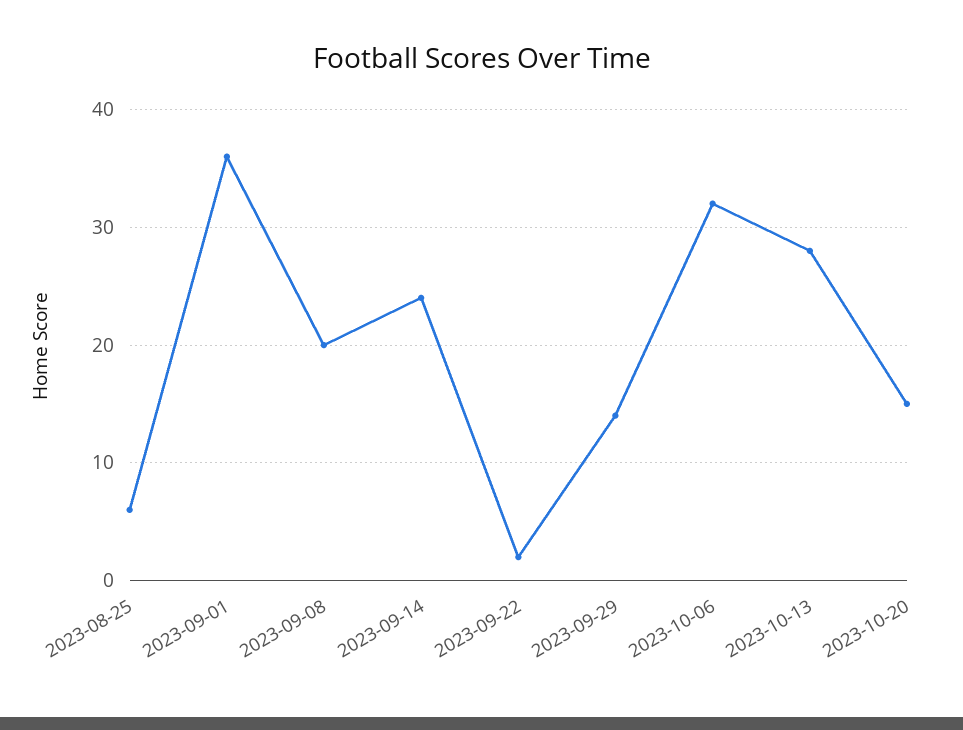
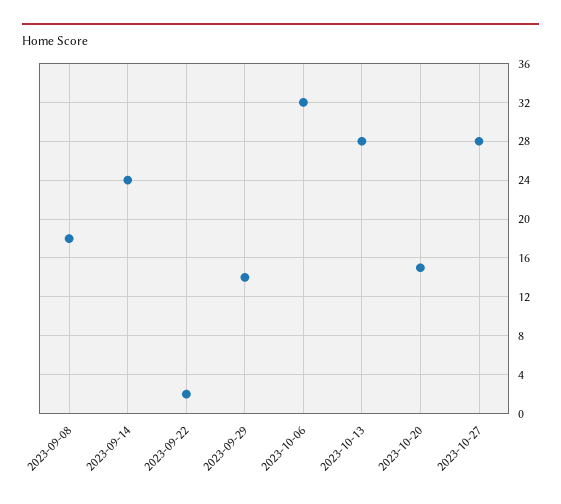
2023-08-25: 6 -> none
2023-09-01: 36 -> none
2023-09-08: 20 -> 18
2023-10-27: none -> 28

